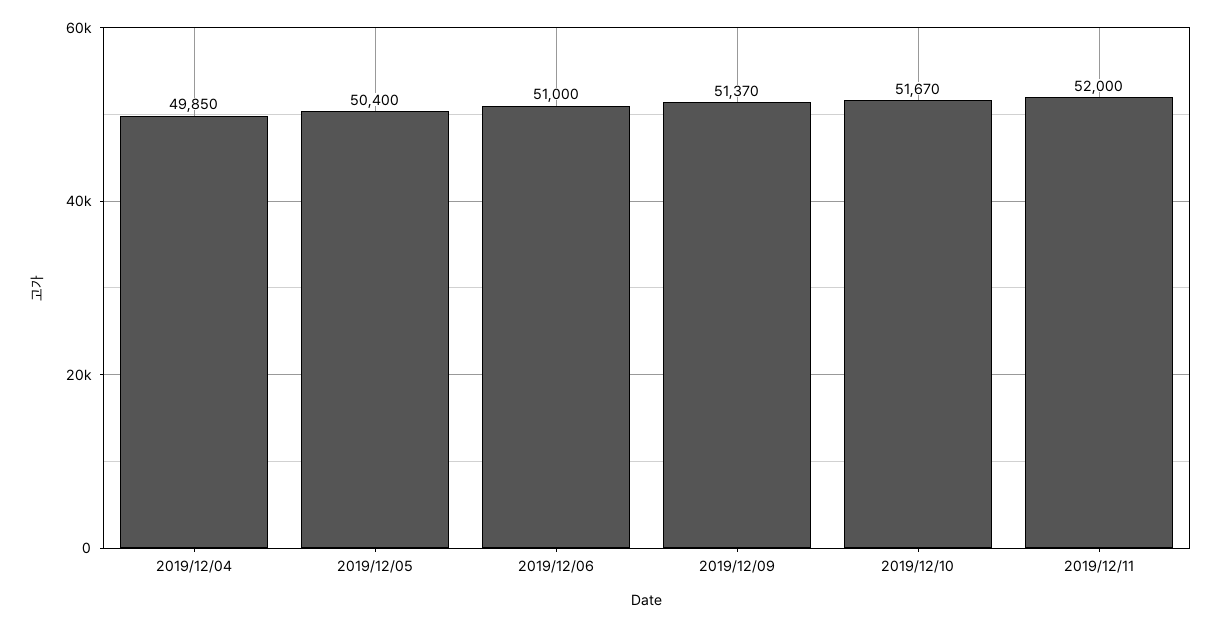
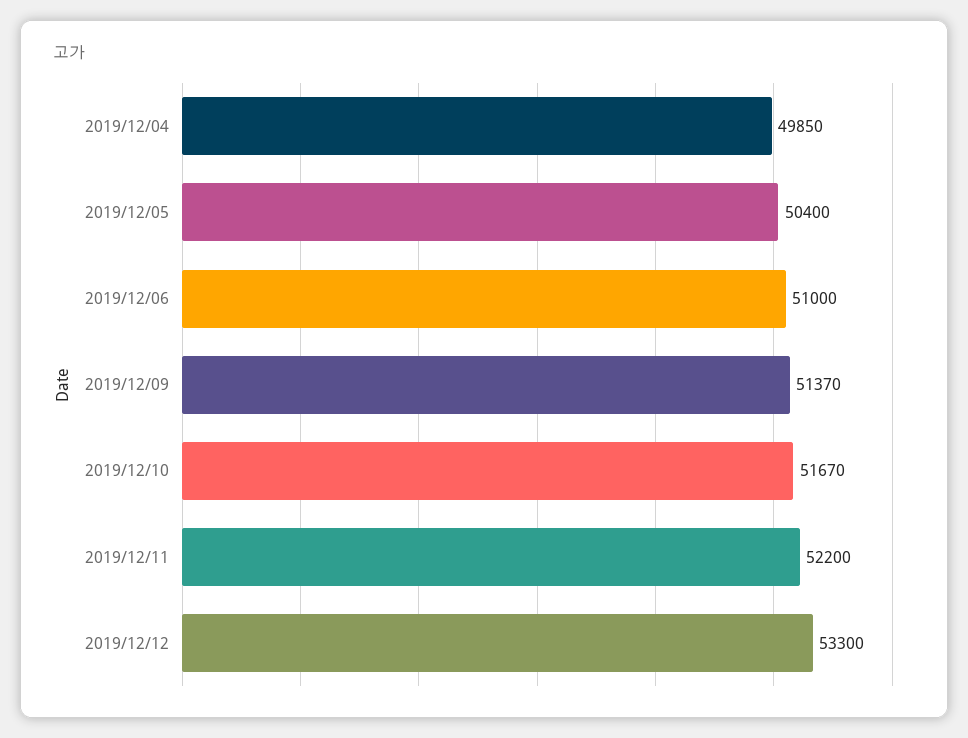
2019/12/11: 52000 -> 52200
2019/12/12: none -> 53300

